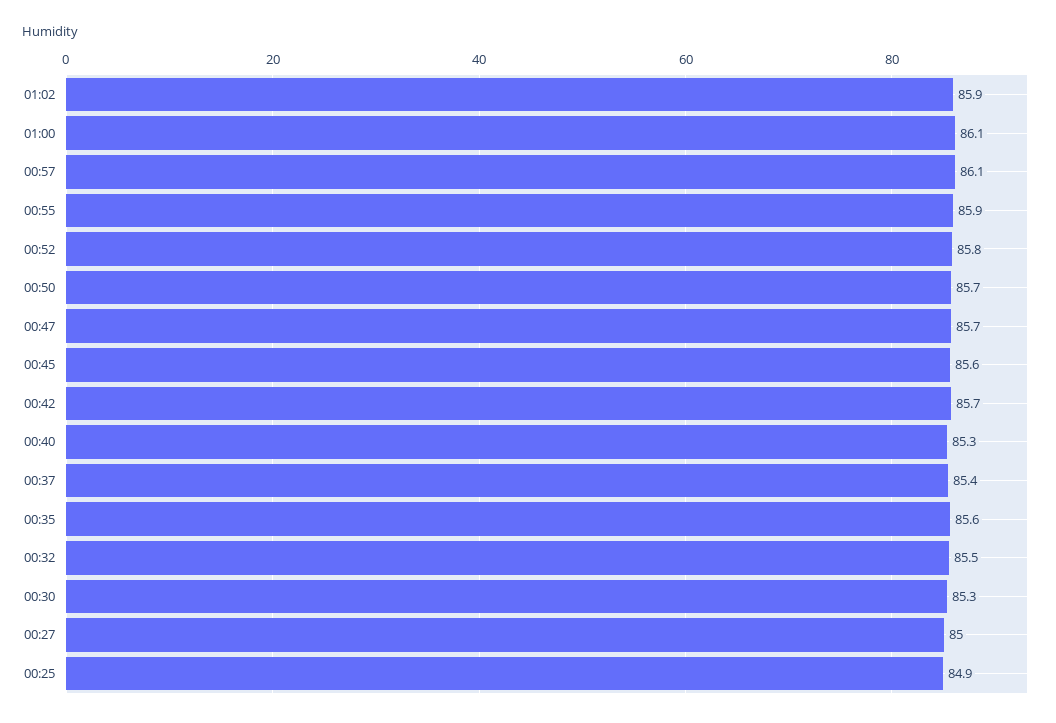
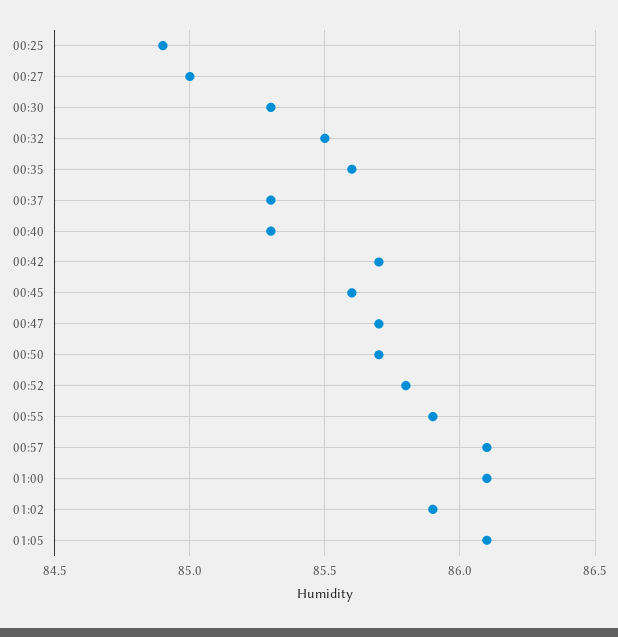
00:37: 85.4 -> 85.3
01:05: none -> 86.1

